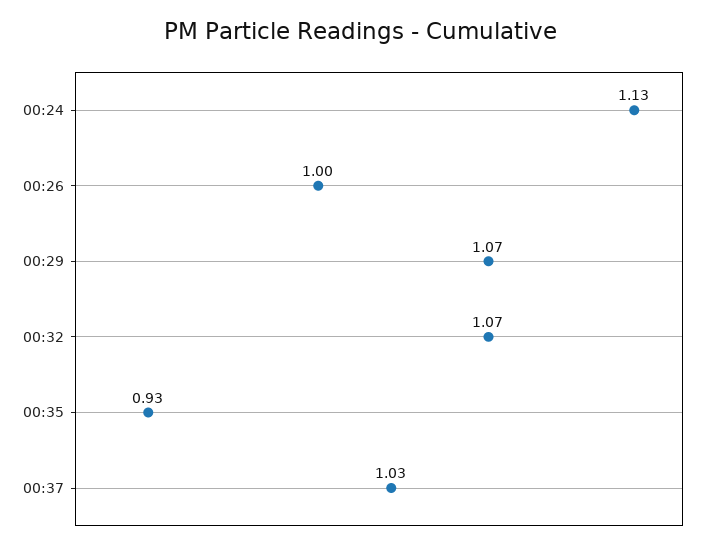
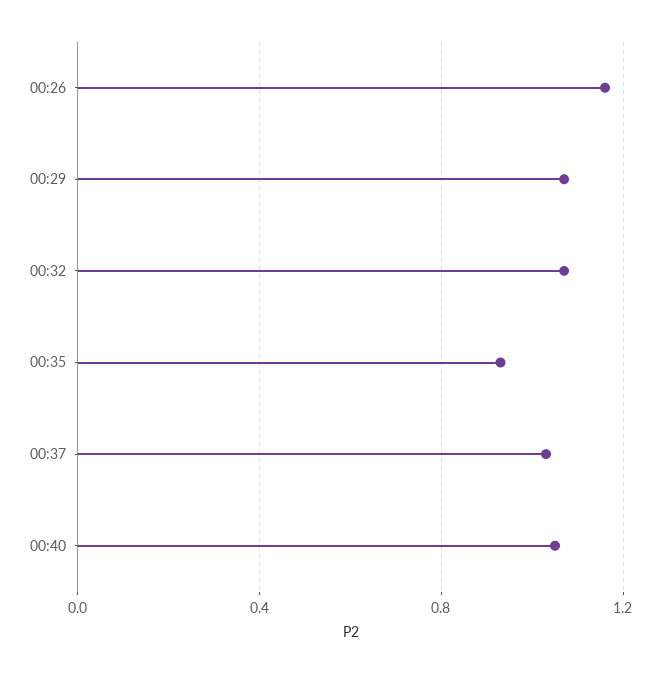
00:24: 1.13 -> none
00:26: 1 -> 1.15
00:40: none -> 1.05

